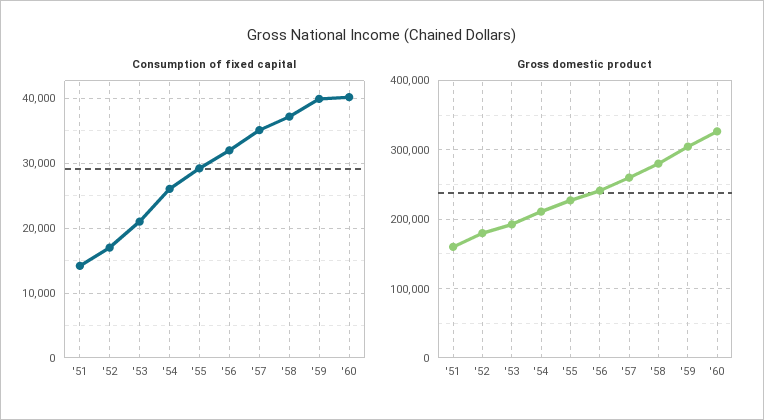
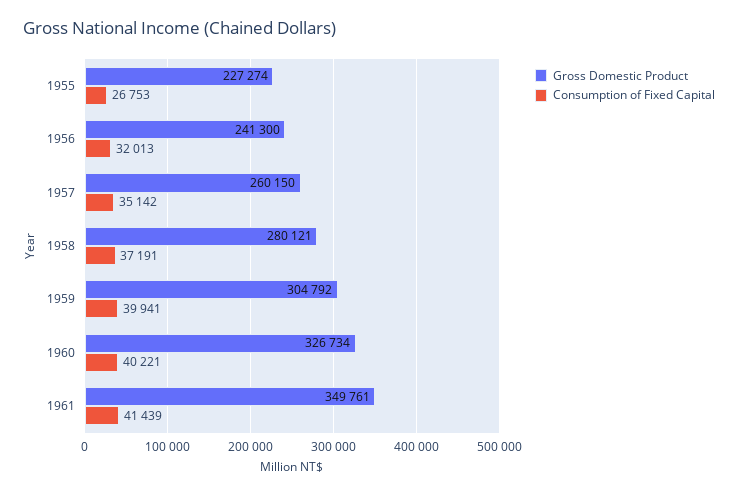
Consumption of fixed capital, '51: 14000 -> none
Consumption of fixed capital, '52: 17000 -> none
Consumption of fixed capital, '53: 21000 -> none
Consumption of fixed capital, '54: 26000 -> none
Consumption of fixed capital, '55: 29000 -> 26753
Gross domestic product, '51: 160000 -> none
Gross domestic product, '52: 180000 -> none
Gross domestic product, '53: 190000 -> none
Gross domestic product, '54: 210000 -> none
Gross domestic product, 1961: none -> 349761
Consumption of fixed capital, 1961: none -> 41439

